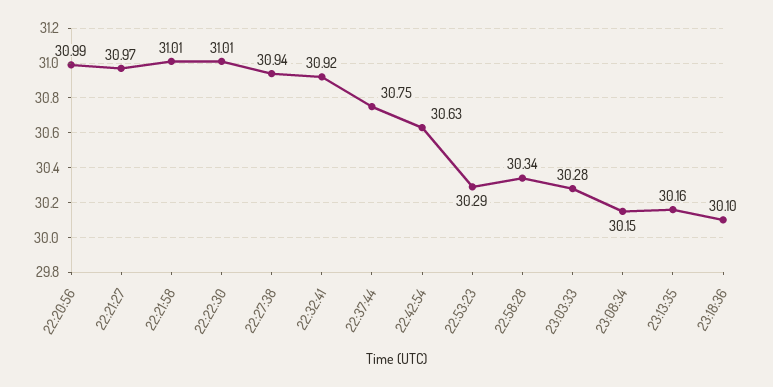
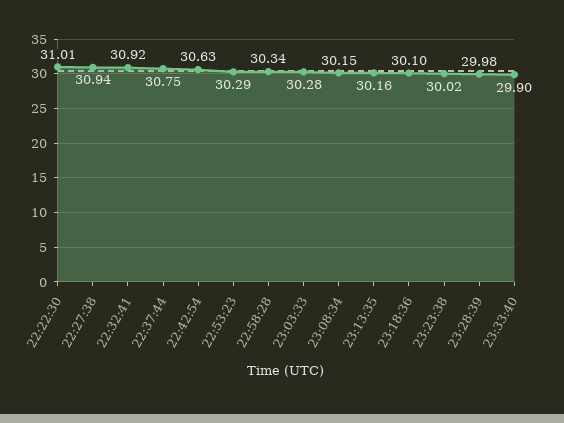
22:20:56: 30.99 -> none
22:21:27: 30.97 -> none
22:21:58: 31.01 -> none
23:23:38: none -> 30.02
23:28:39: none -> 29.98
23:33:40: none -> 29.9

